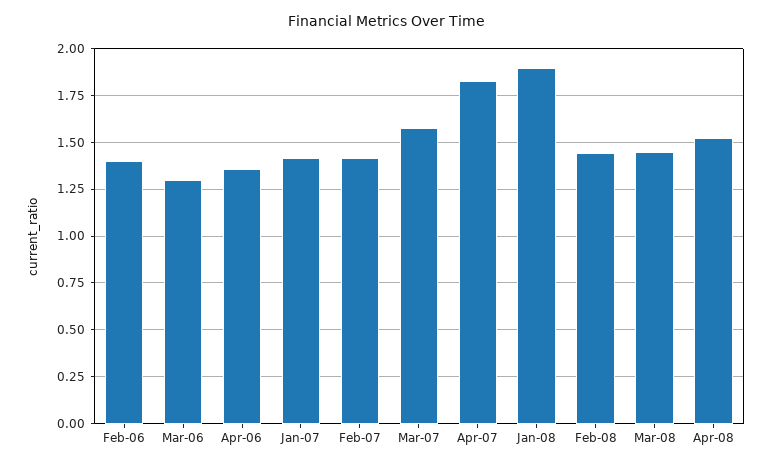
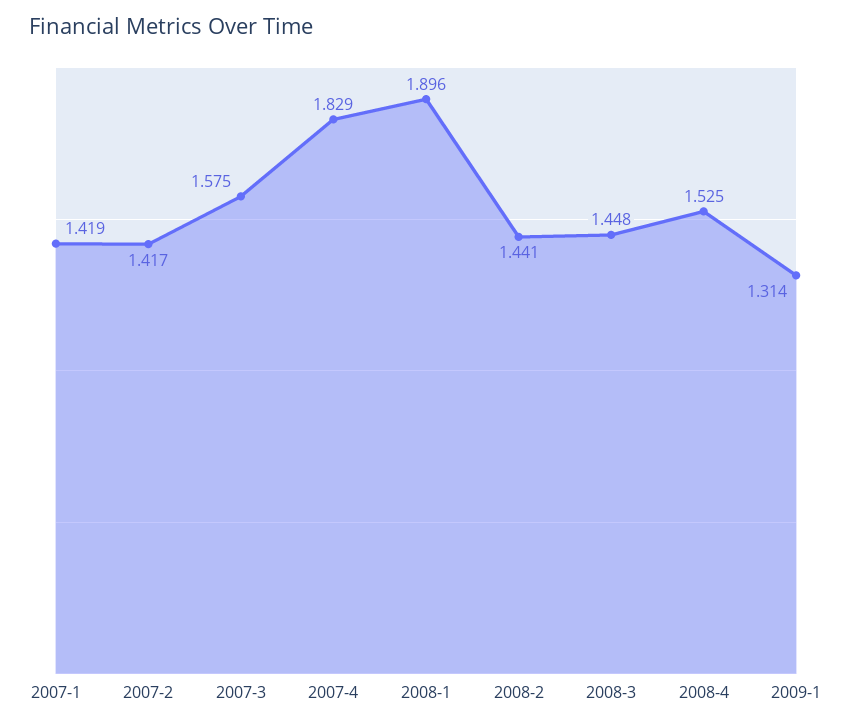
Feb-06: 1.4 -> none
Mar-06: 1.3 -> none
Apr-06: 1.35 -> none
2009-1: none -> 1.314

